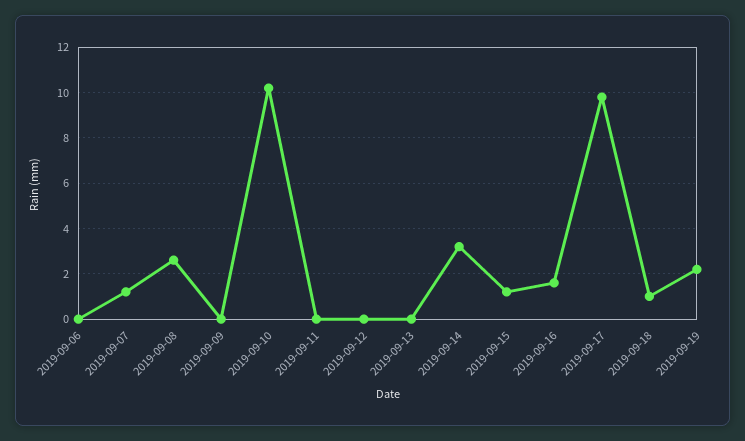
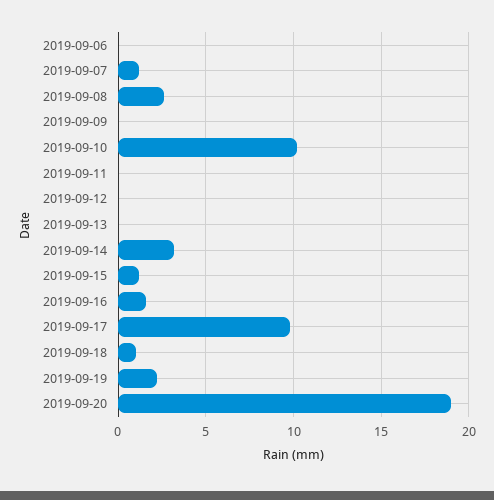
2019-09-20: none -> 19

